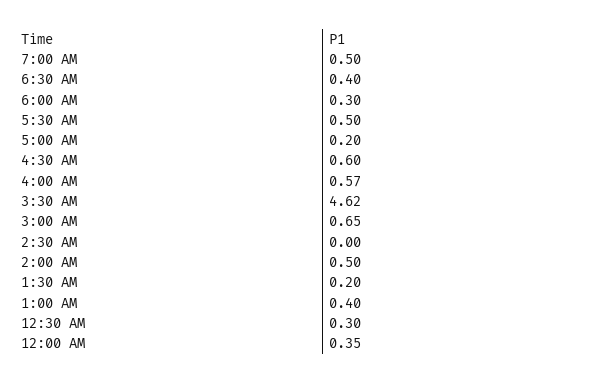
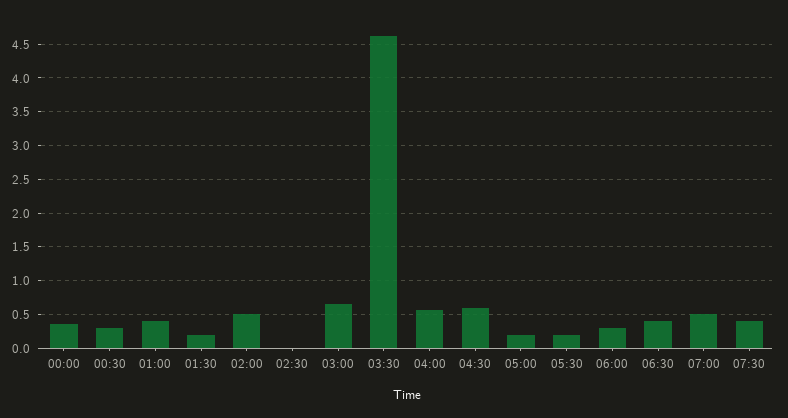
5:30 AM: 0.5 -> 0.2
07:30: none -> 0.4

